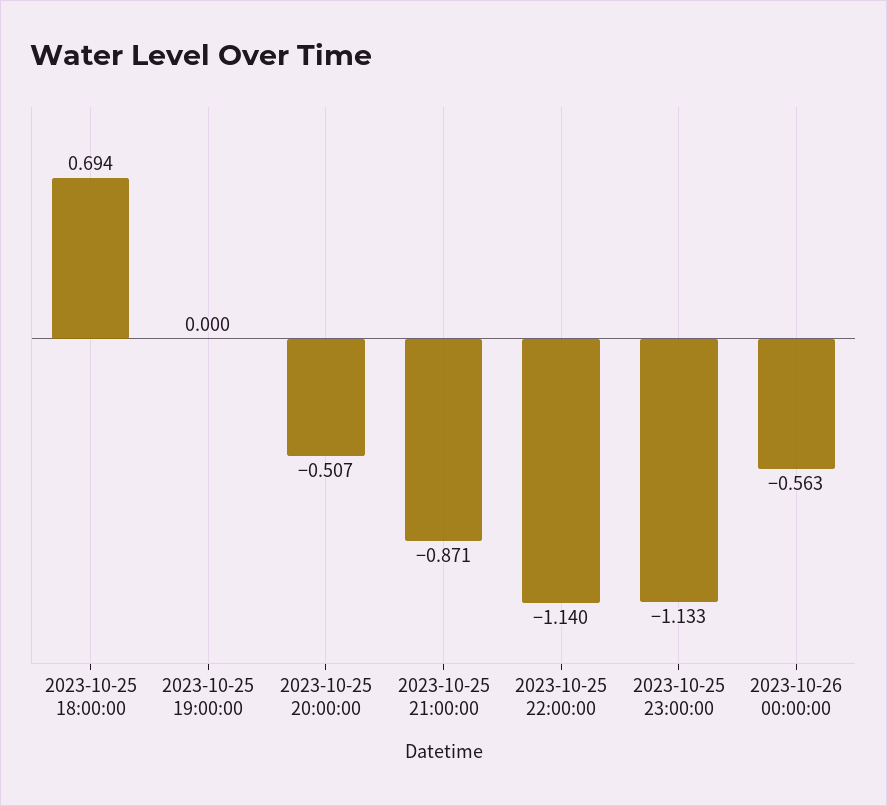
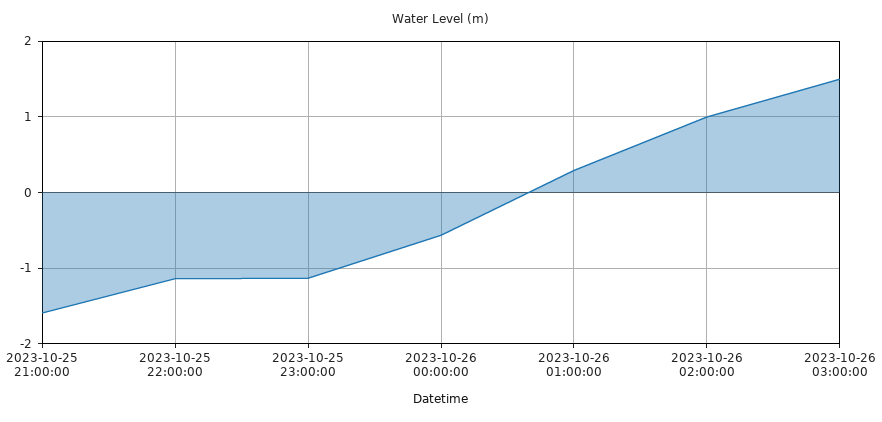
2023-10-25 18:00:00: 0.694 -> none
2023-10-25 19:00:00: 0 -> none
2023-10-25 20:00:00: -0.507 -> none
2023-10-25 21:00:00: -0.871 -> -1.6
2023-10-26 01:00:00: none -> 0.3
2023-10-26 02:00:00: none -> 1
2023-10-26 03:00:00: none -> 1.5

